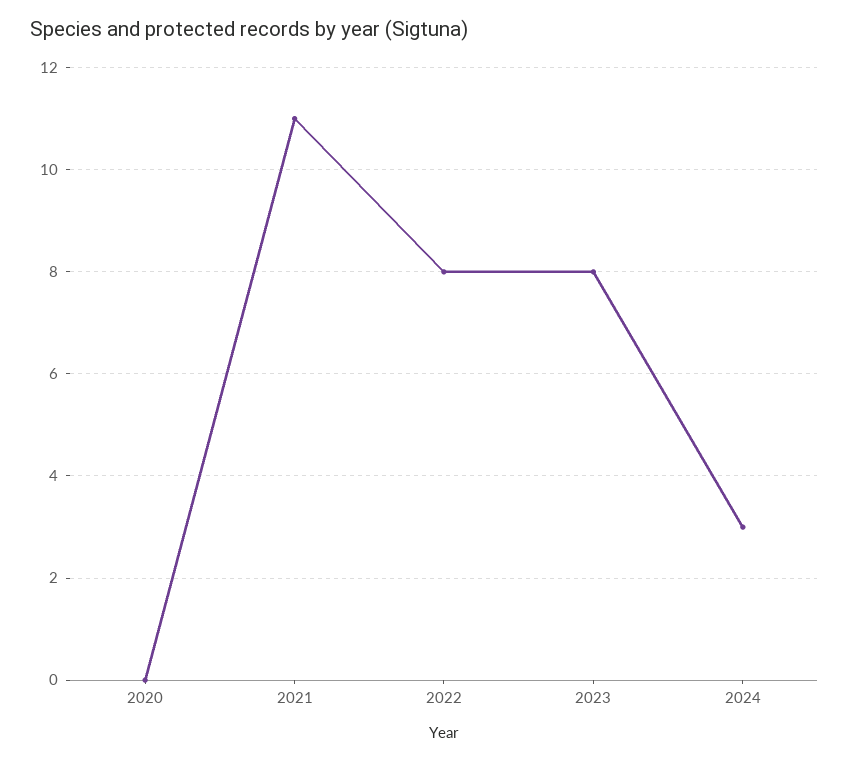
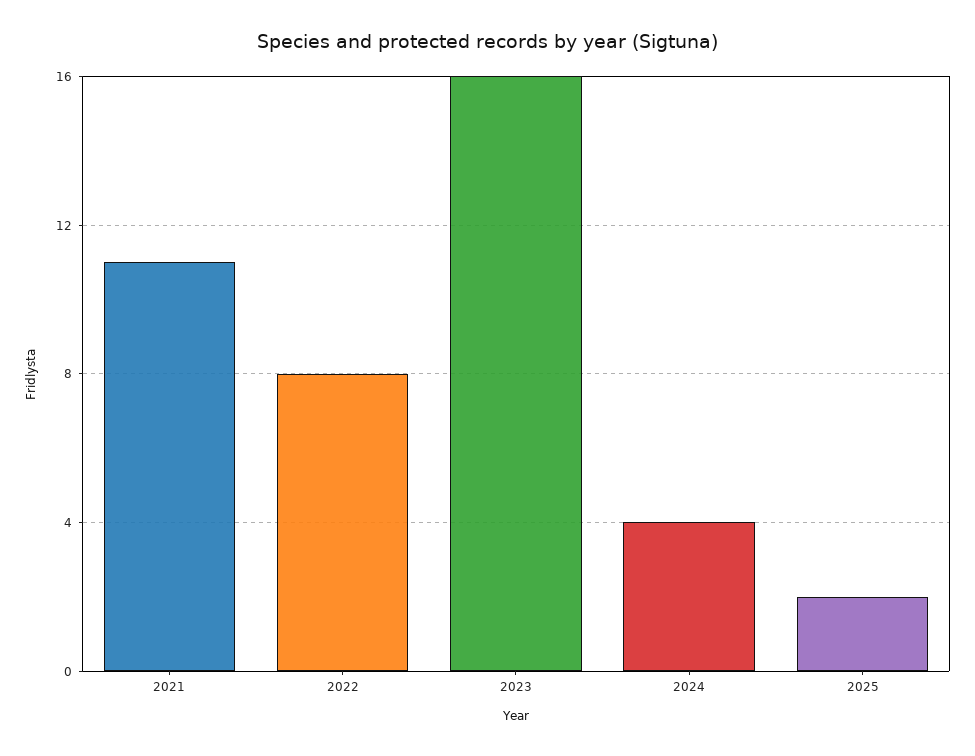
2020: 0 -> none
2023: 8 -> 16
2024: 3 -> 4
2025: none -> 2

